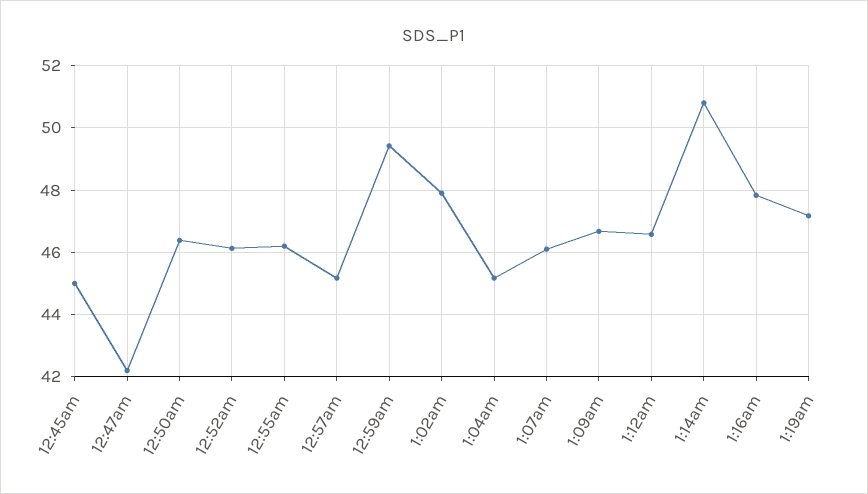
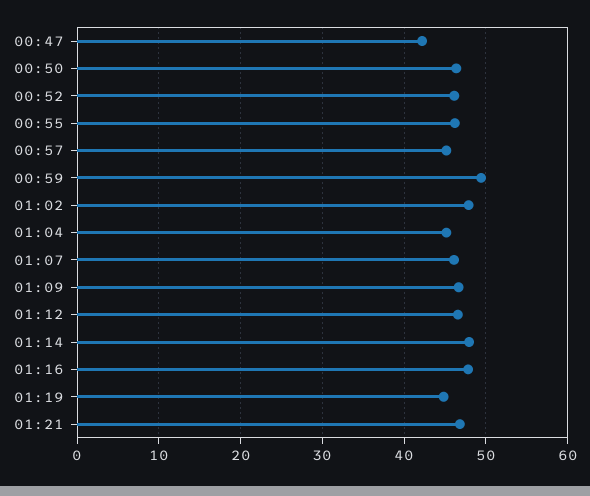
12:45am: 45 -> none
1:14am: 50.8 -> 48
1:19am: 47.2 -> 45
01:21: none -> 47

